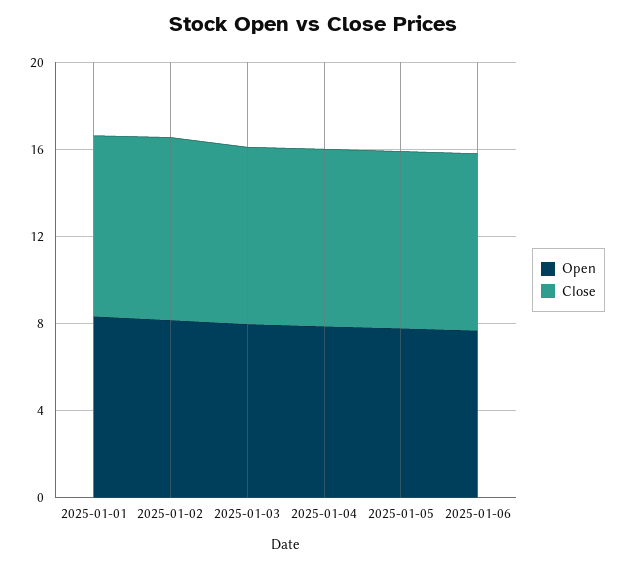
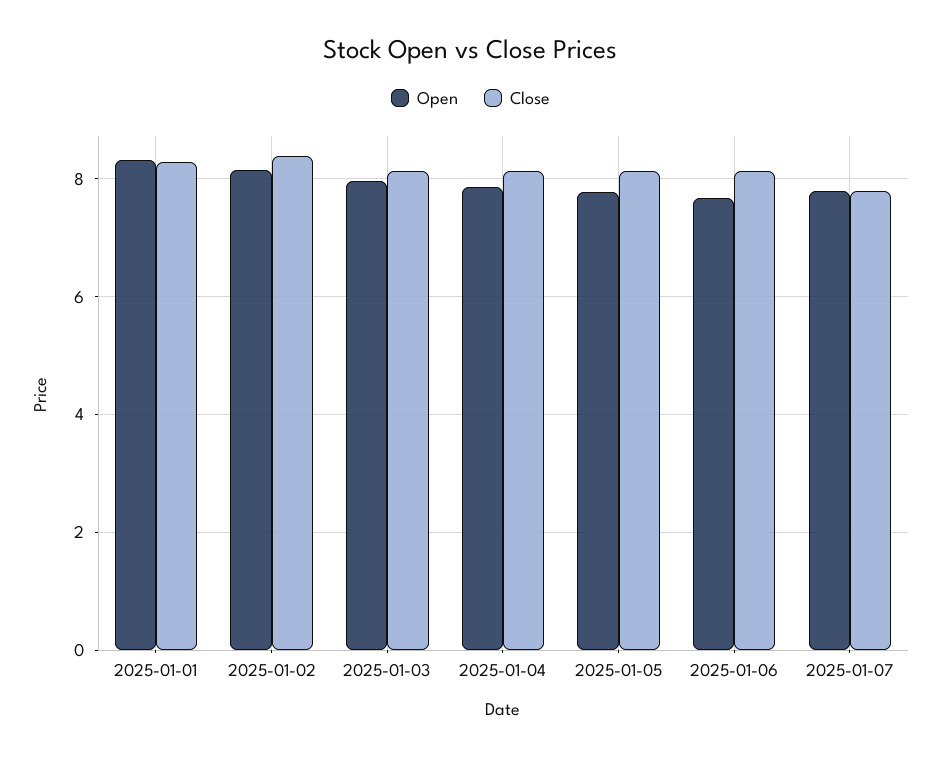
Open, 2025-01-07: none -> 7.8
Close, 2025-01-07: none -> 7.8

